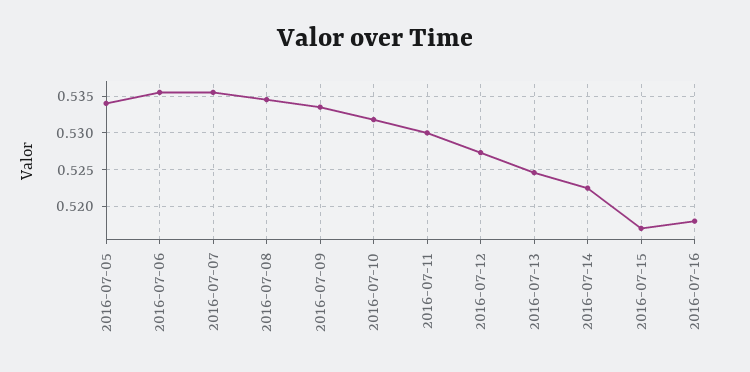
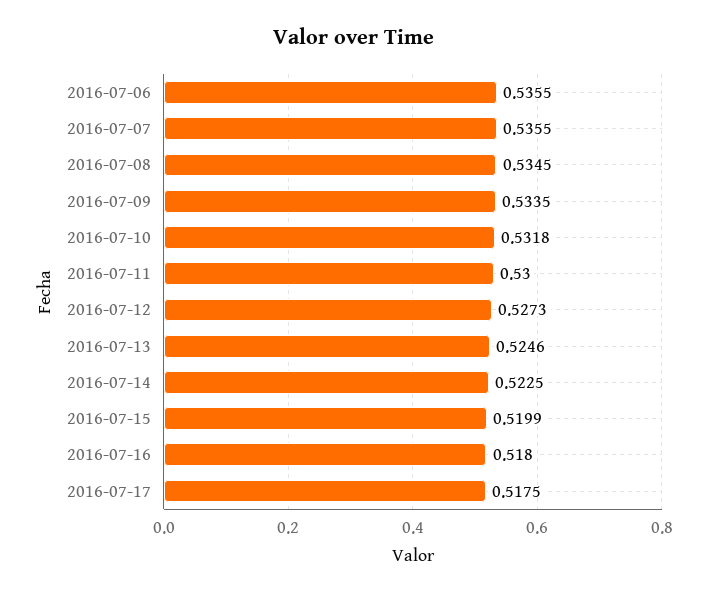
2016-07-05: 0.534 -> none
2016-07-15: 0.517 -> 0.5199
2016-07-17: none -> 0.5175

